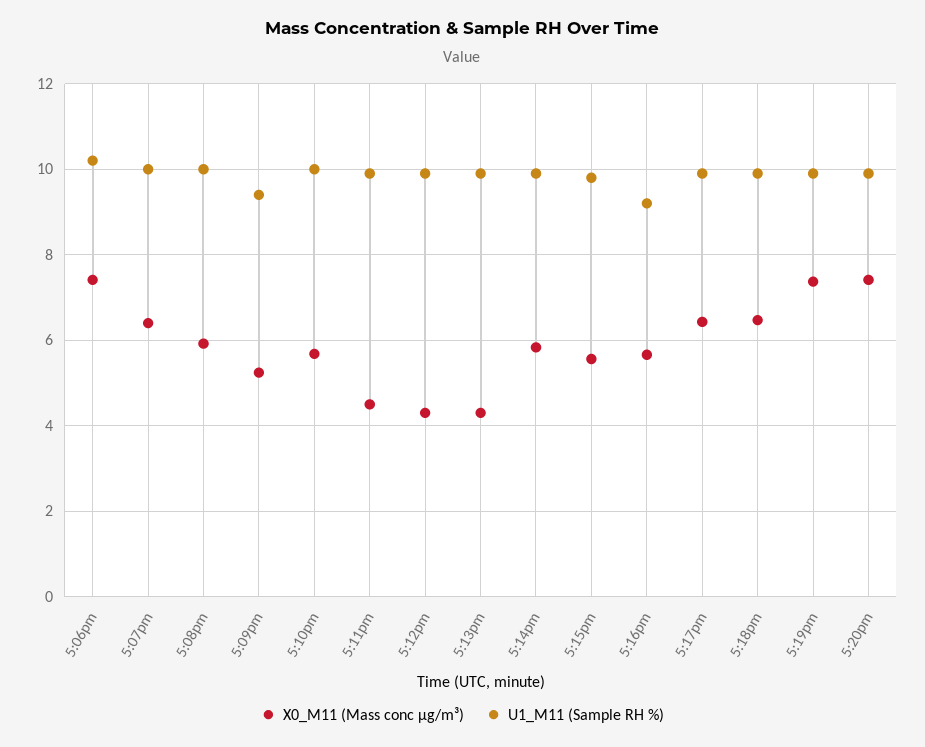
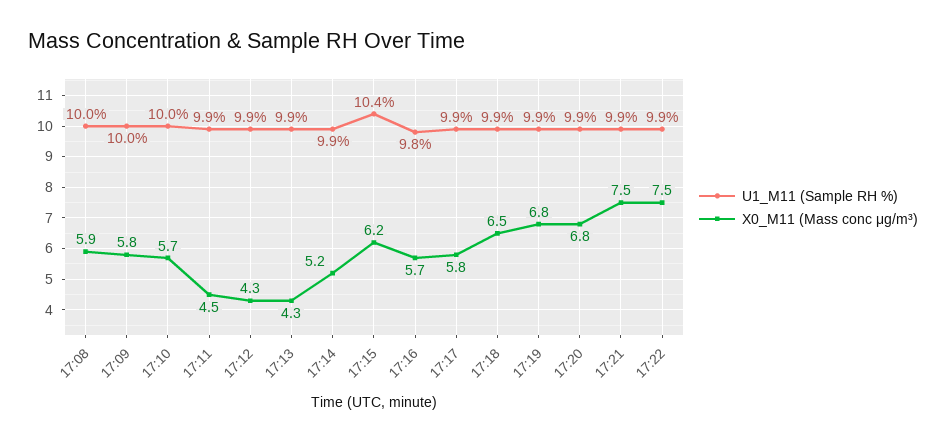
X0_M11 (Mass conc μg/m³), 5:06pm: 7.4 -> none
U1_M11 (Sample RH %), 5:06pm: 10.2 -> none
X0_M11 (Mass conc μg/m³), 5:07pm: 6.4 -> none
U1_M11 (Sample RH %), 5:07pm: 10 -> none
X0_M11 (Mass conc μg/m³), 5:09pm: 5.2 -> 5.8
U1_M11 (Sample RH %), 5:09pm: 9.4 -> 10
X0_M11 (Mass conc μg/m³), 5:14pm: 5.8 -> 5.2
X0_M11 (Mass conc μg/m³), 5:15pm: 5.6 -> 6.2
U1_M11 (Sample RH %), 5:15pm: 9.8 -> 10.4
U1_M11 (Sample RH %), 5:16pm: 9.2 -> 9.8
X0_M11 (Mass conc μg/m³), 5:17pm: 6.4 -> 5.8
X0_M11 (Mass conc μg/m³), 5:19pm: 7.4 -> 6.8
X0_M11 (Mass conc μg/m³), 5:20pm: 7.4 -> 6.8
U1_M11 (Sample RH %), 17:21: none -> 9.9
X0_M11 (Mass conc μg/m³), 17:21: none -> 7.5
U1_M11 (Sample RH %), 17:22: none -> 9.9
X0_M11 (Mass conc μg/m³), 17:22: none -> 7.5

